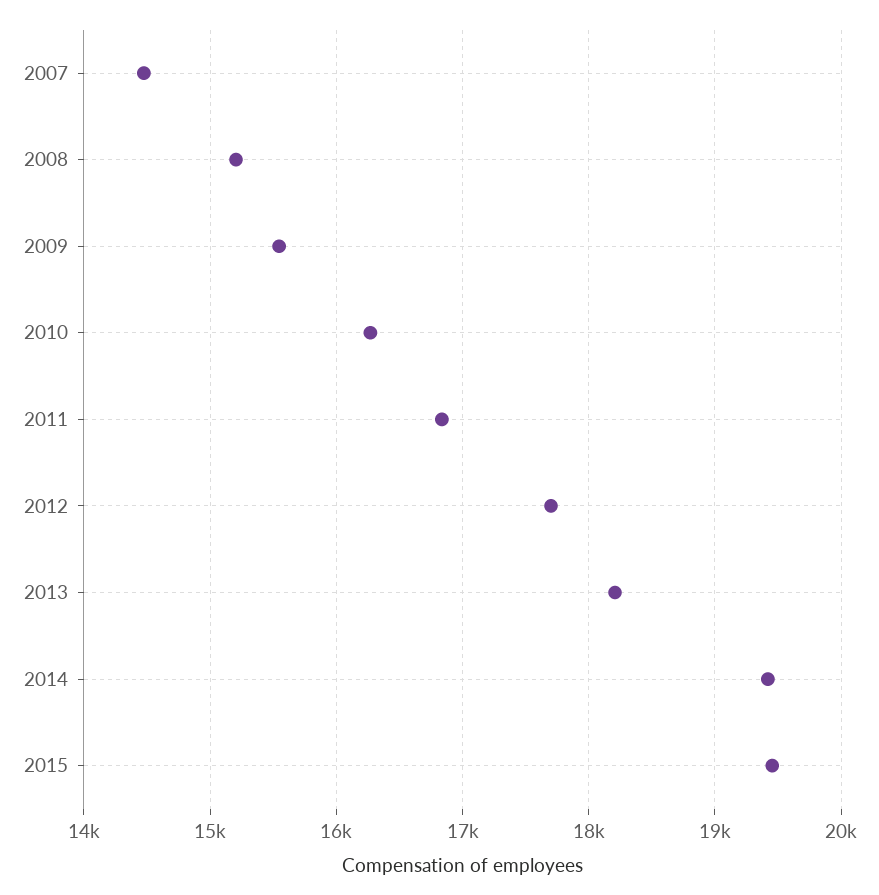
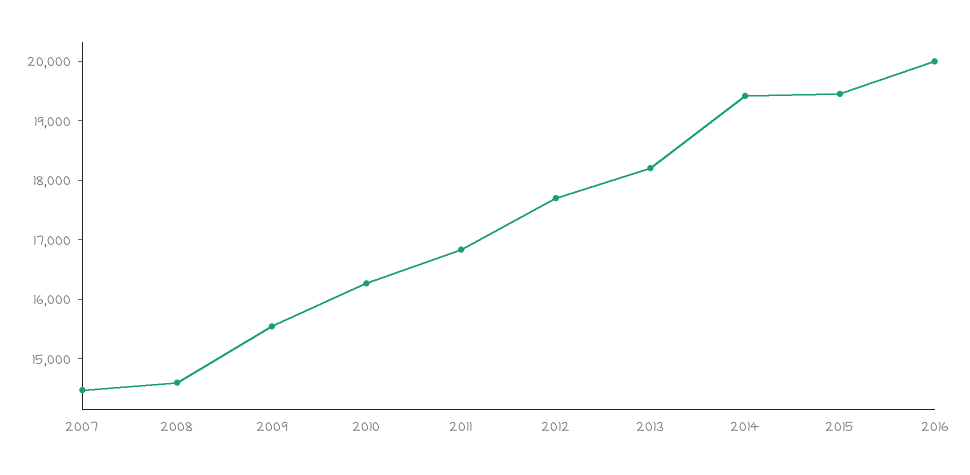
2008: 15200 -> 14600
2016: none -> 20000

